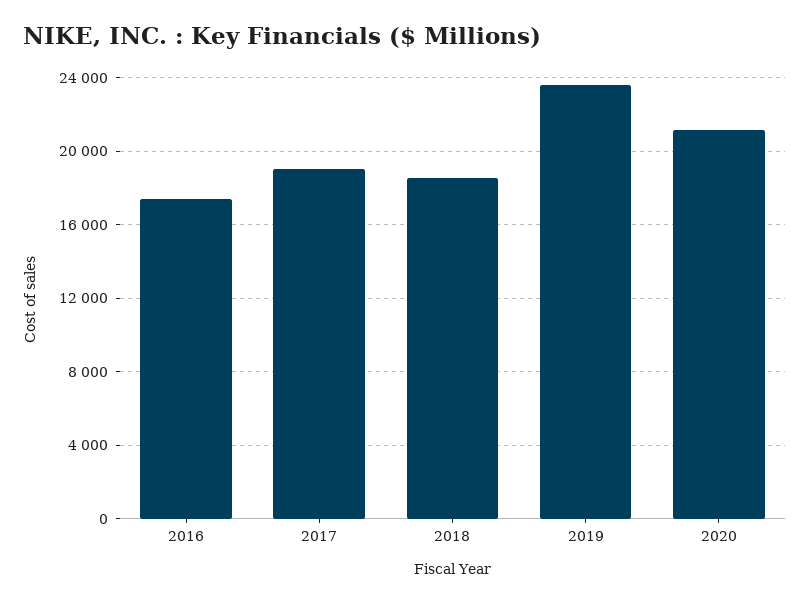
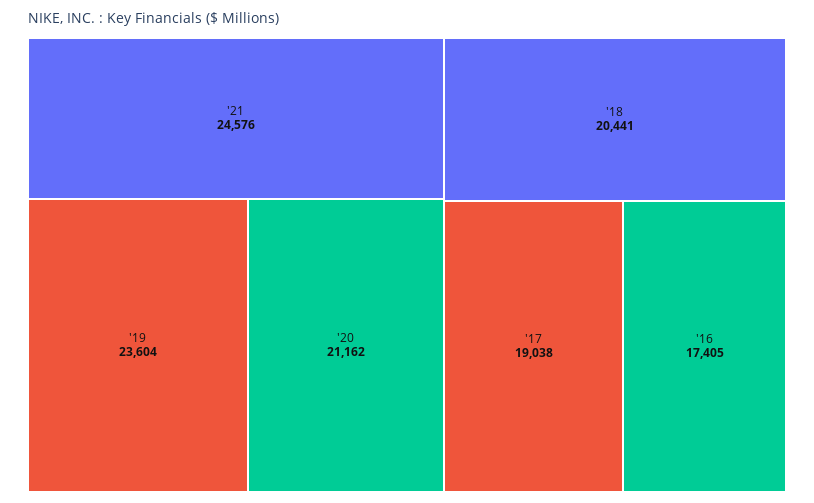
2018: 18500 -> 20441
'21: none -> 24576

